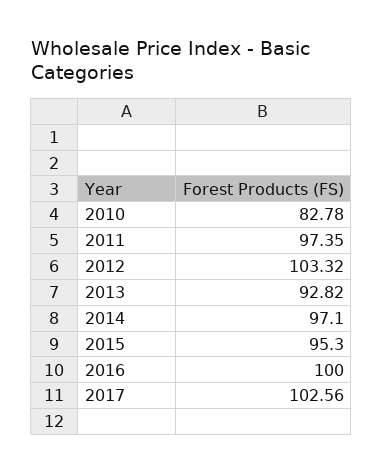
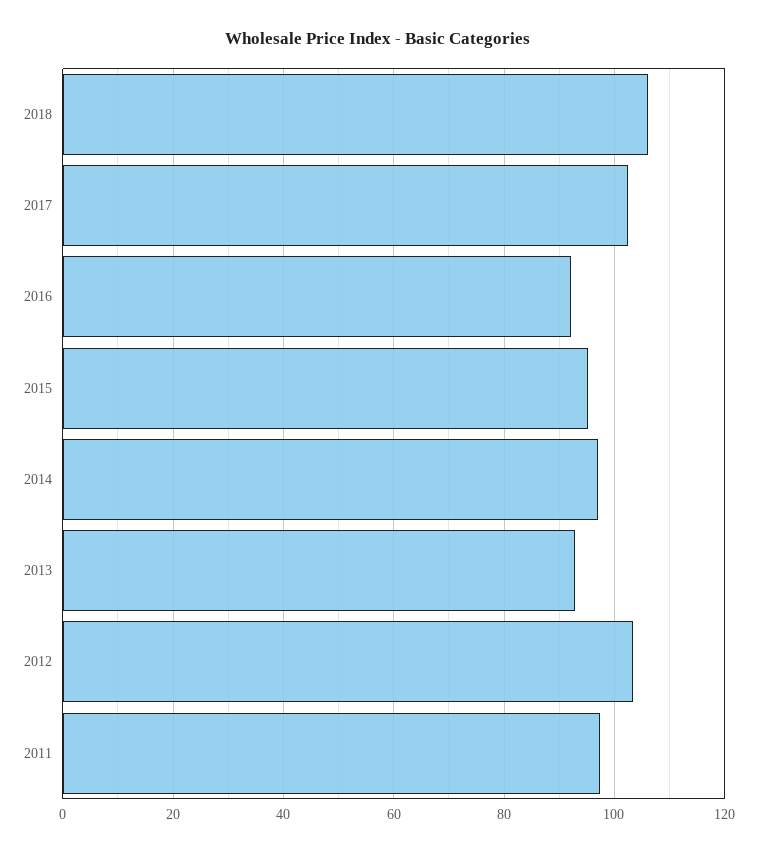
2010: 82.78 -> none
2016: 100 -> 92
2018: none -> 106

